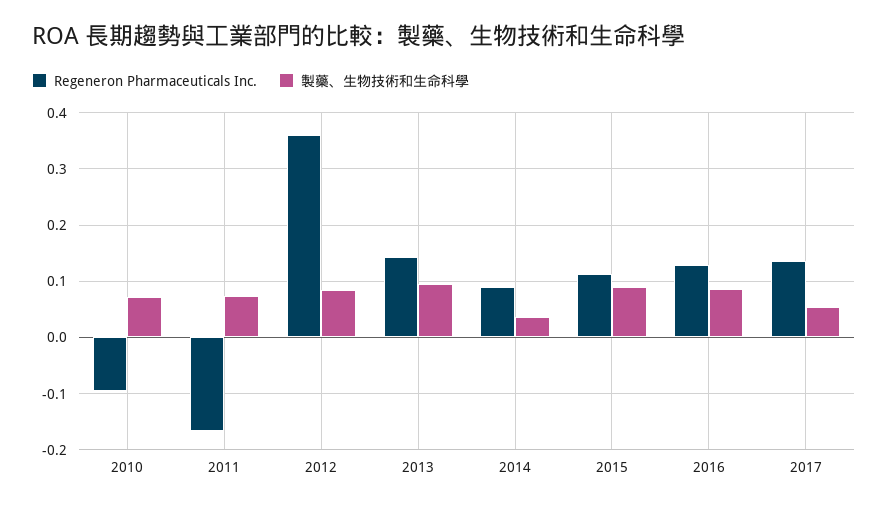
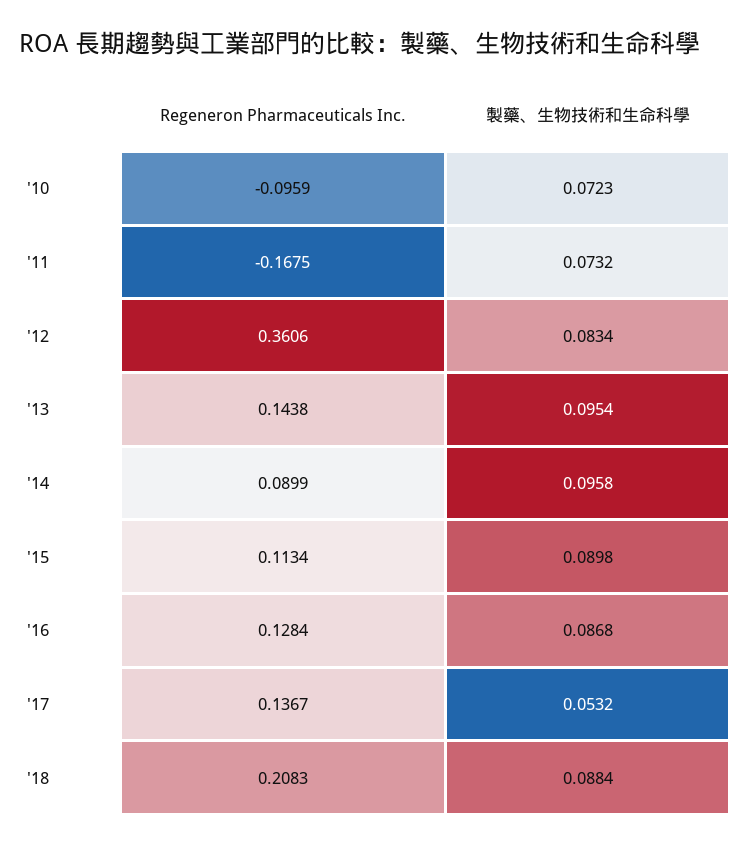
製藥、生物技術和生命科學, 2014: 0.04 -> 0.0958
Regeneron Pharmaceuticals Inc., '18: none -> 0.2083
製藥、生物技術和生命科學, '18: none -> 0.0884

